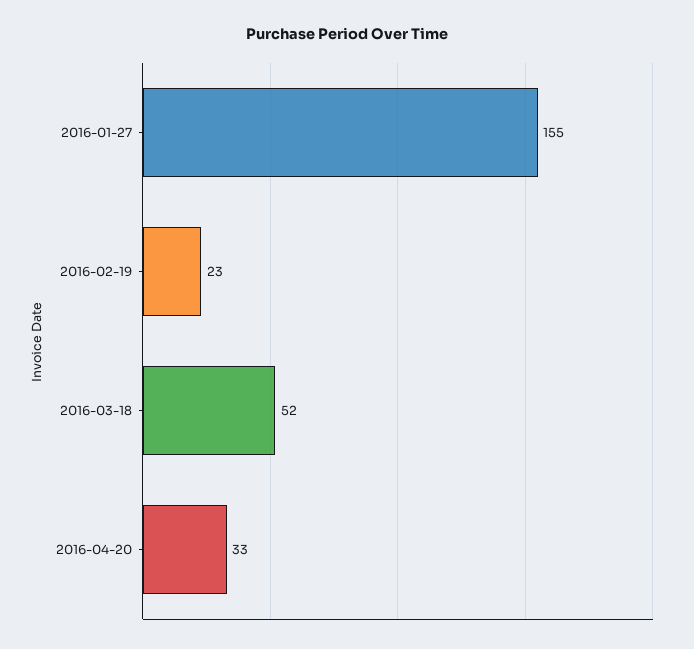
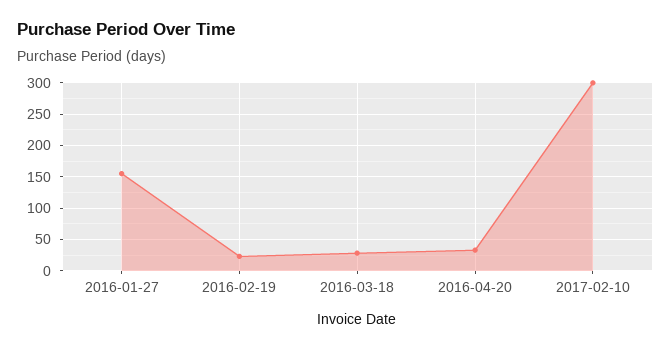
2016-03-18: 52 -> 30
2017-02-10: none -> 300

